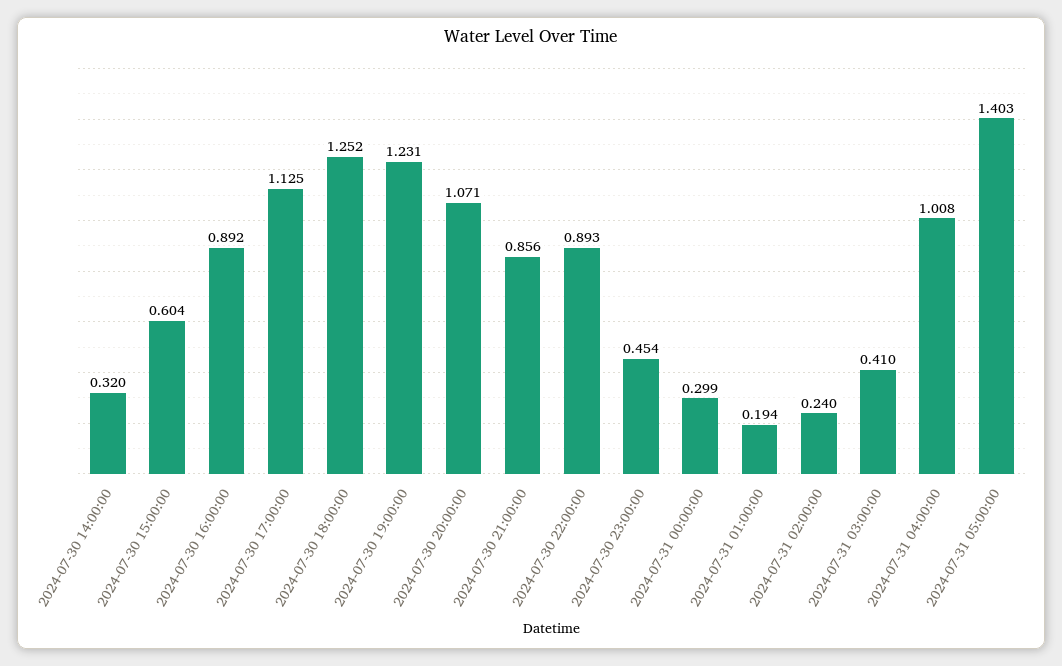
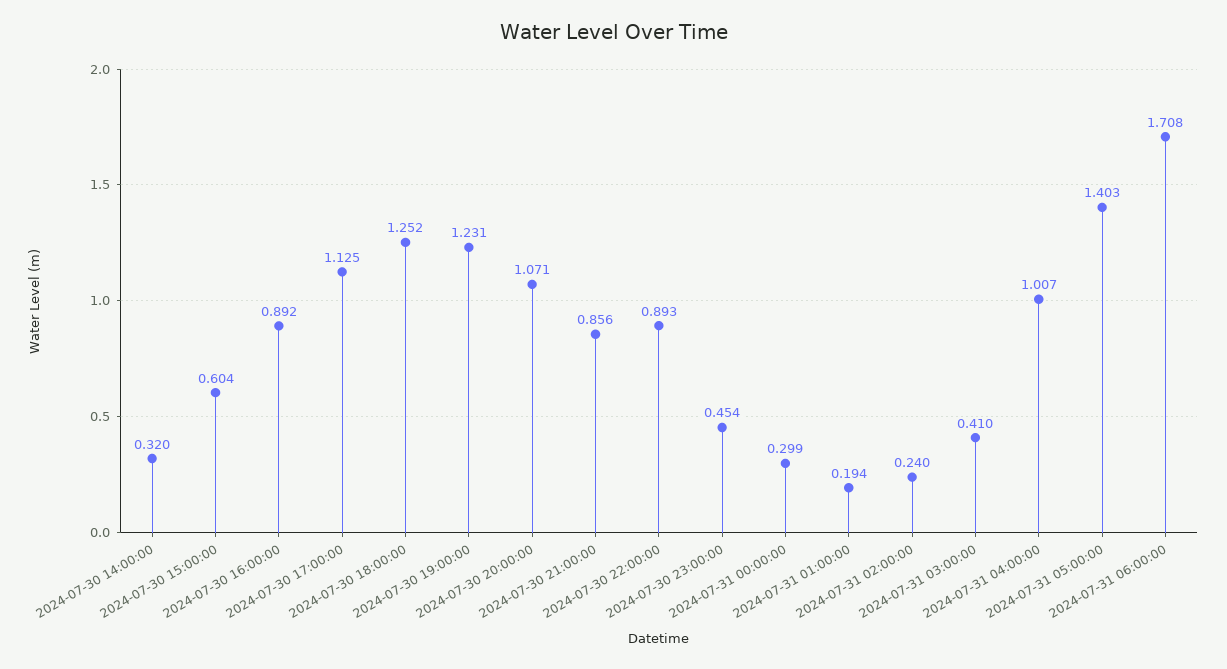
2024-07-31 04:00:00: 1.008 -> 1.007
2024-07-31 06:00:00: none -> 1.708

